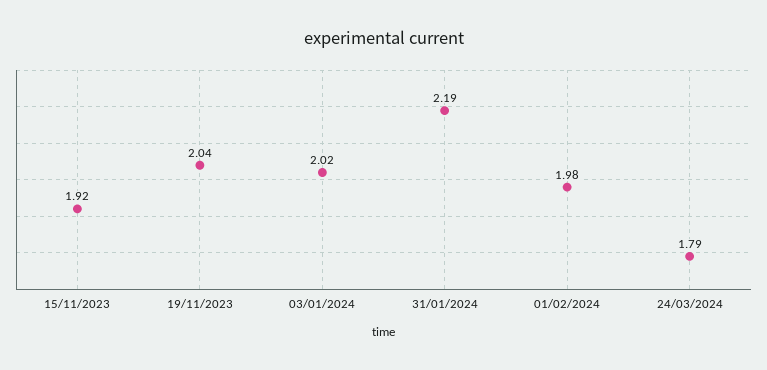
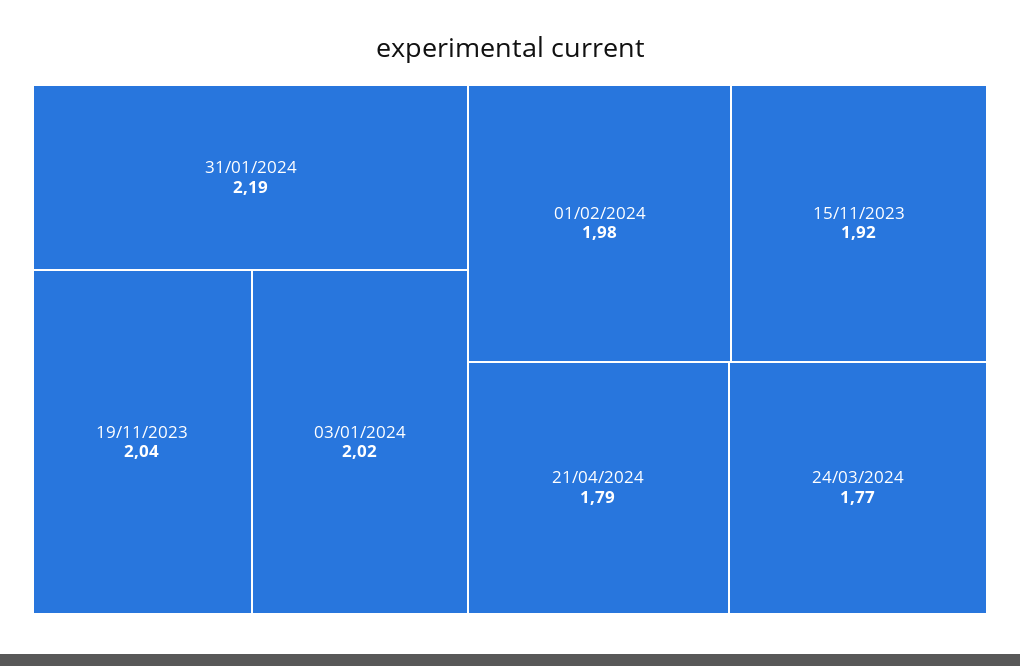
24/03/2024: 1.79 -> 1.77
21/04/2024: none -> 1.79

